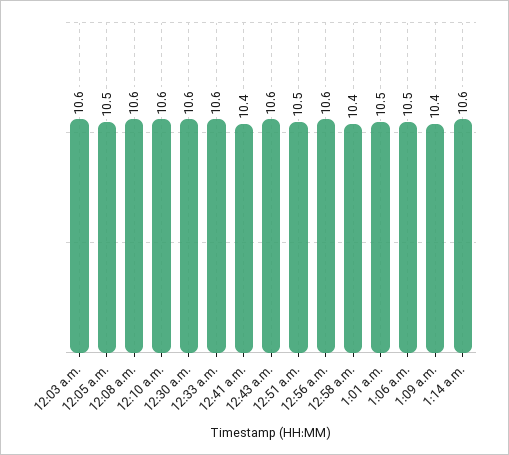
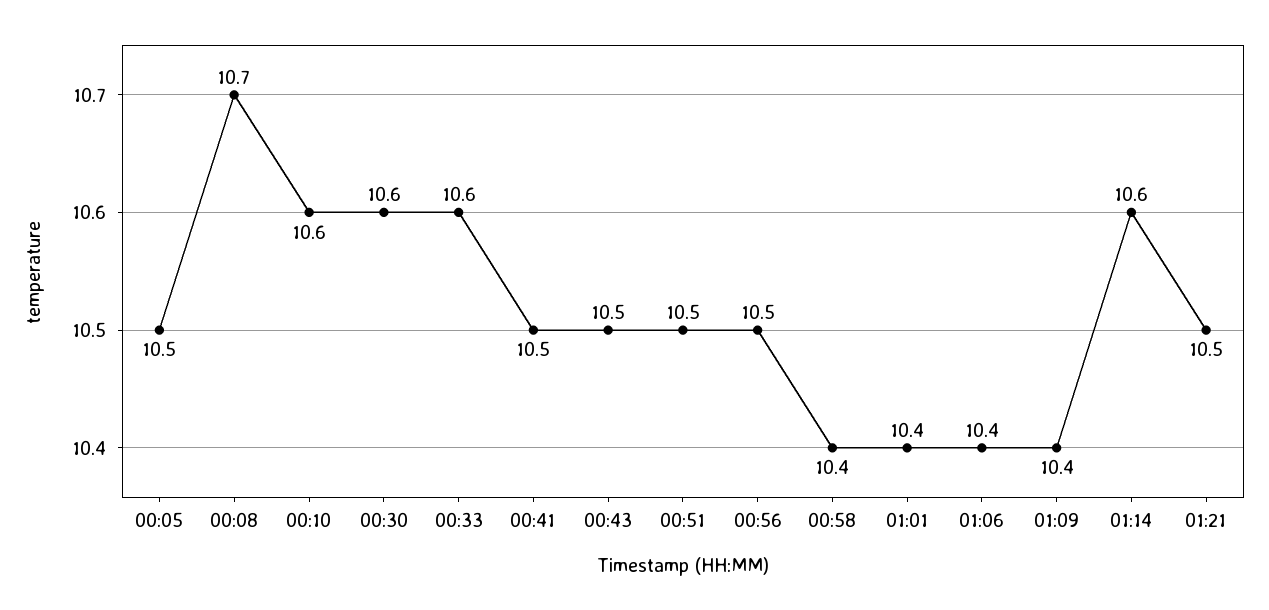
12:03 a.m.: 10.6 -> none
12:08 a.m.: 10.6 -> 10.7
12:41 a.m.: 10.4 -> 10.5
12:43 a.m.: 10.6 -> 10.5
12:56 a.m.: 10.6 -> 10.5
1:01 a.m.: 10.5 -> 10.4
1:06 a.m.: 10.5 -> 10.4
01:21: none -> 10.5

